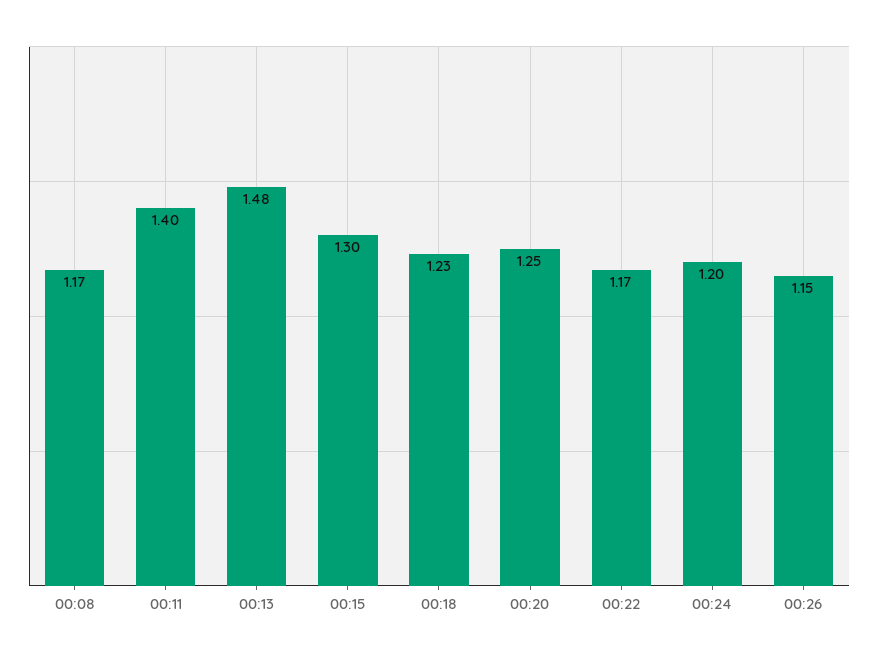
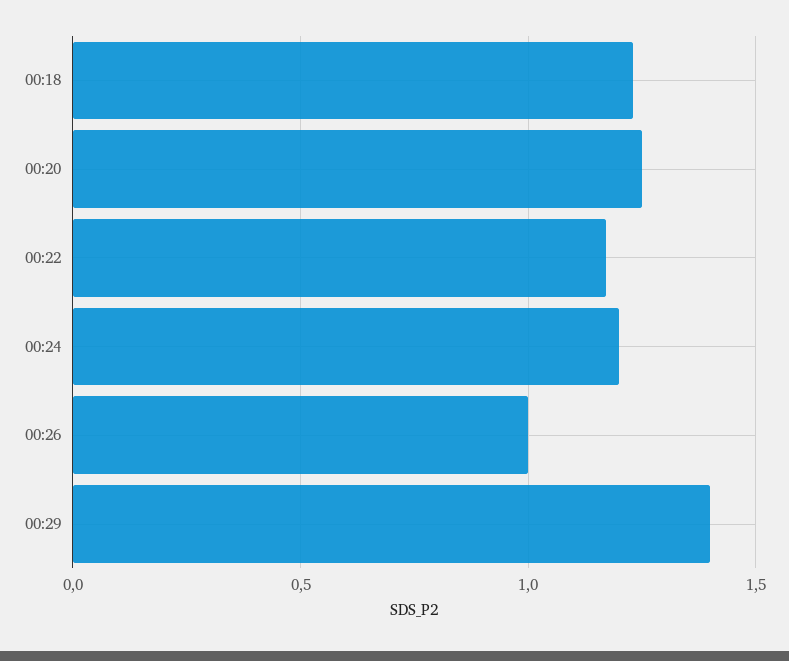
00:08: 1.17 -> none
00:11: 1.4 -> none
00:13: 1.48 -> none
00:15: 1.3 -> none
00:26: 1.15 -> 1
00:29: none -> 1.4

